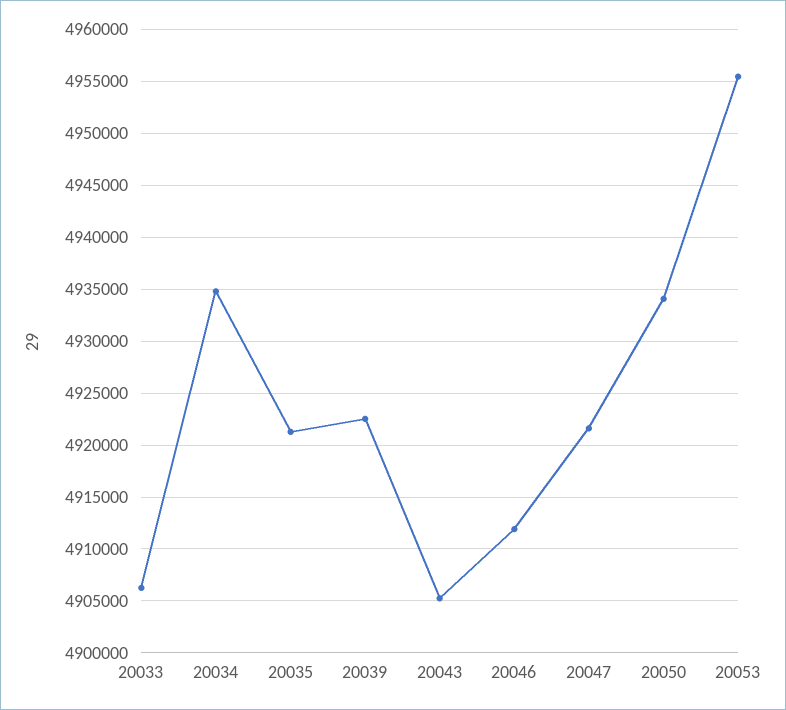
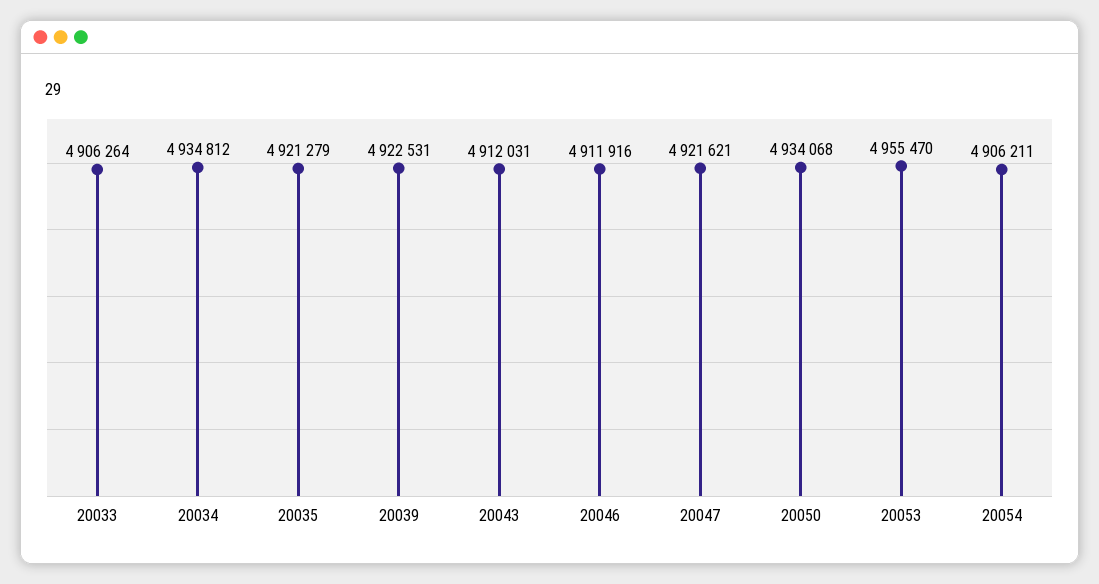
20043: 4905000 -> 4912031
20054: none -> 4906211

